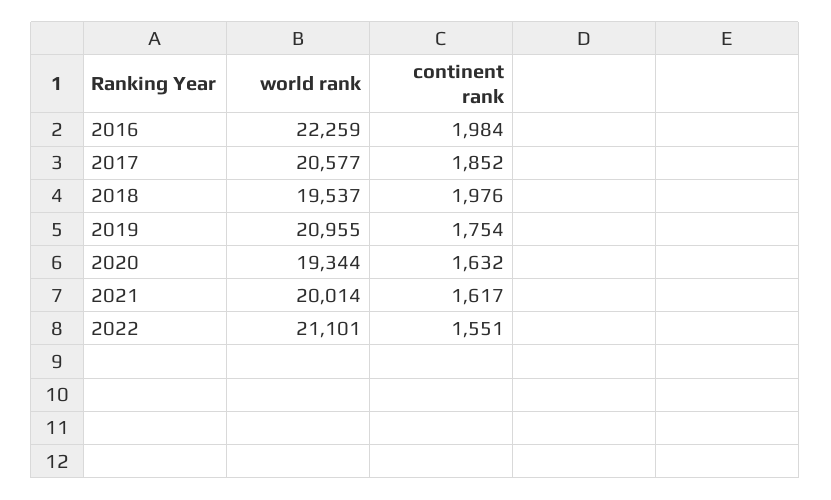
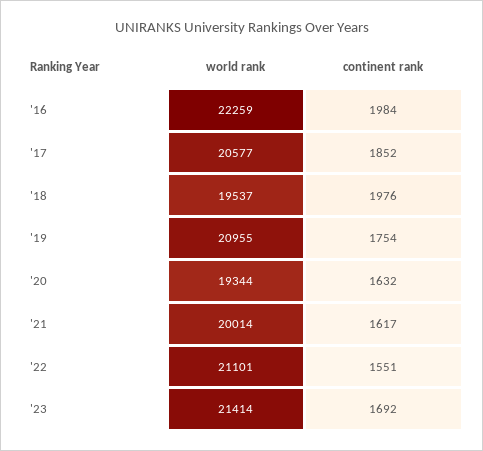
world rank, '23: none -> 21414
continent rank, '23: none -> 1692

